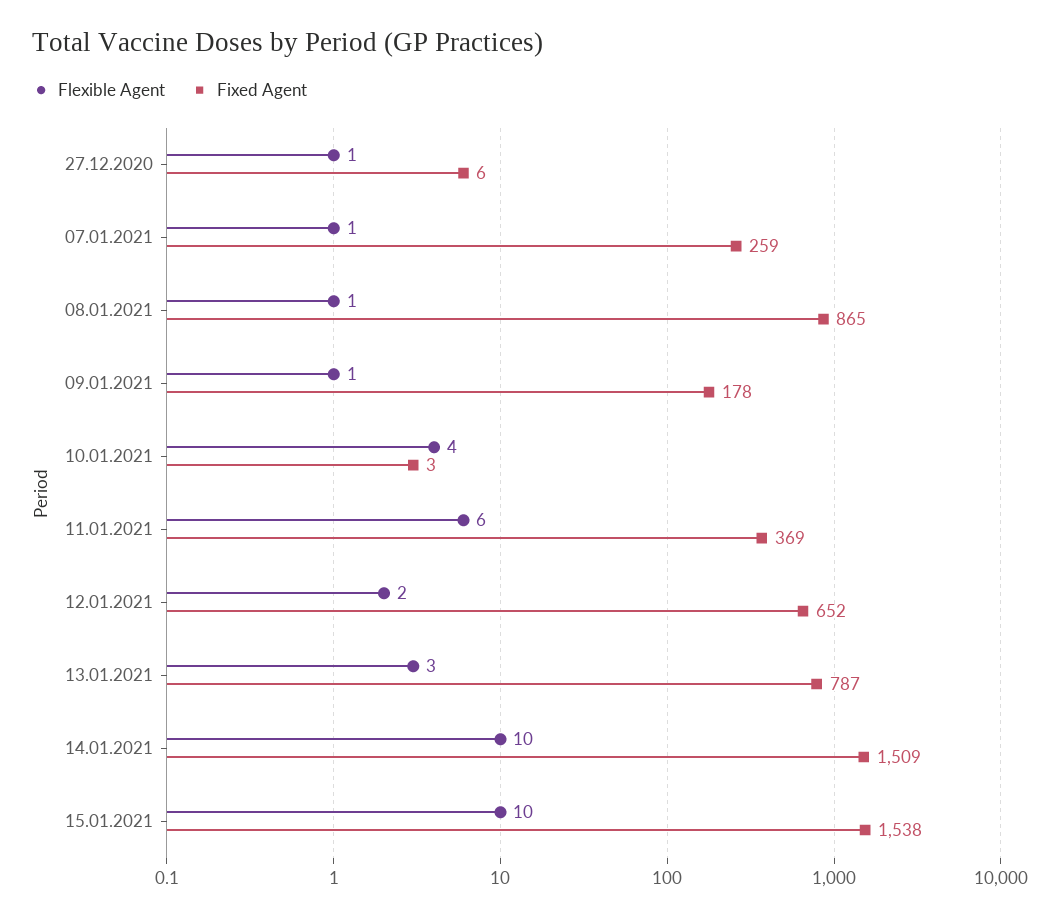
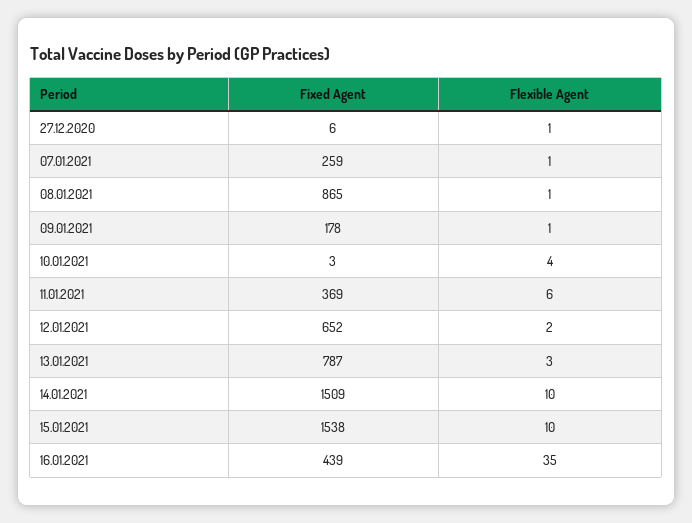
Fixed Agent, 16.01.2021: none -> 439
Flexible Agent, 16.01.2021: none -> 35

